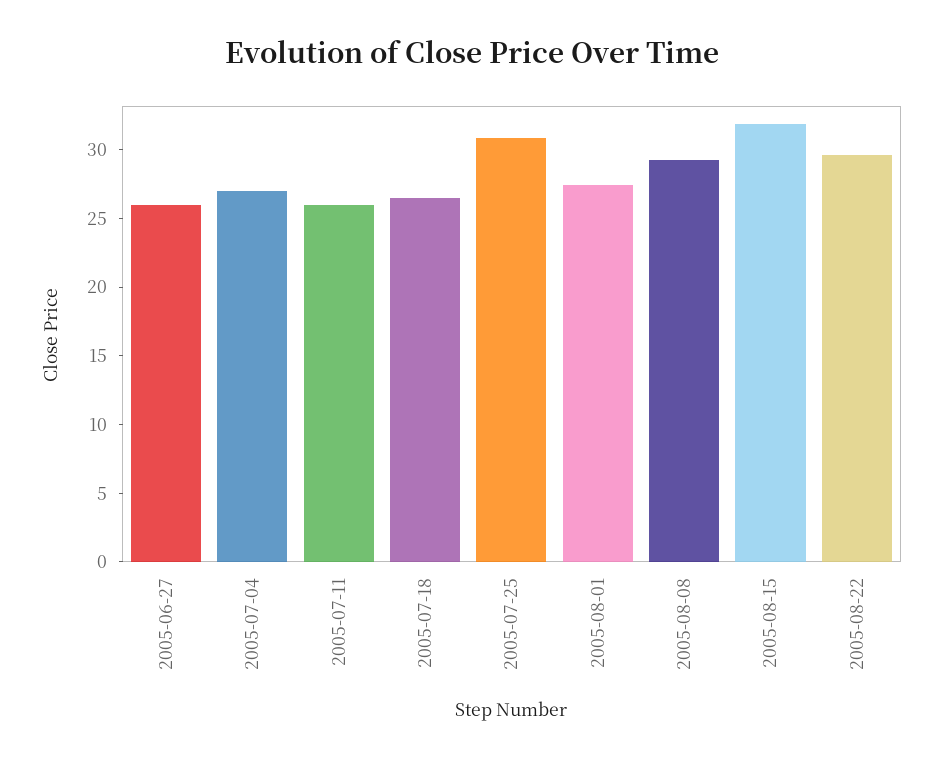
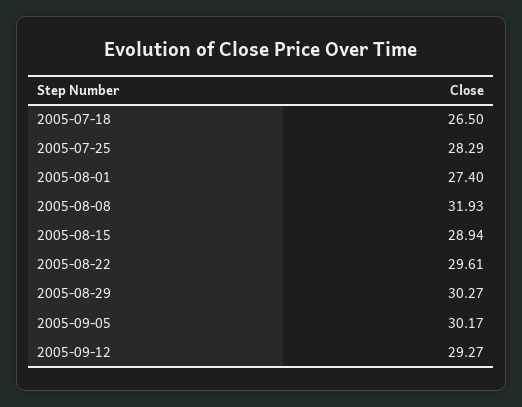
2005-06-27: 26 -> none
2005-07-04: 27 -> none
2005-07-11: 26 -> none
2005-07-25: 31 -> 28.29
2005-08-08: 29 -> 31.93
2005-08-15: 32 -> 28.94
2005-08-29: none -> 30.27
2005-09-05: none -> 30.17
2005-09-12: none -> 29.27

